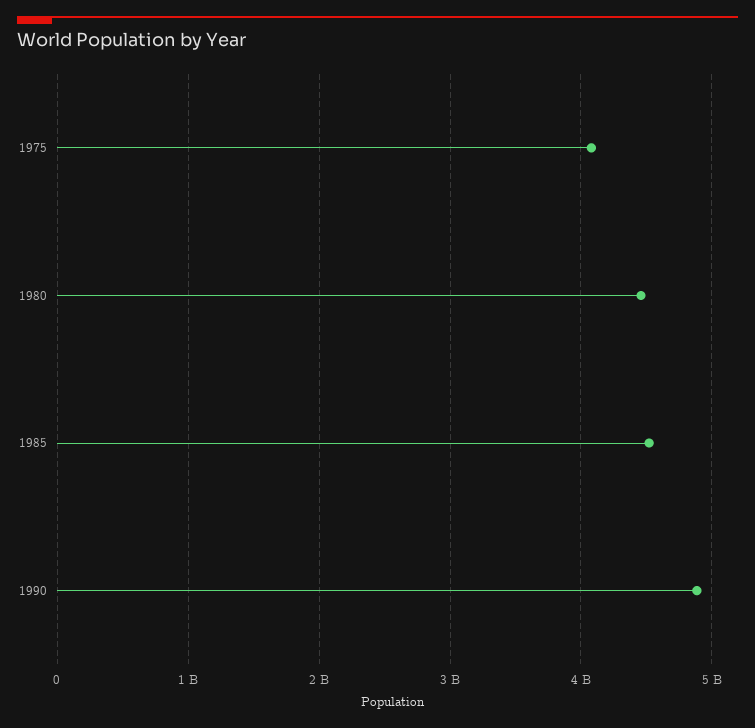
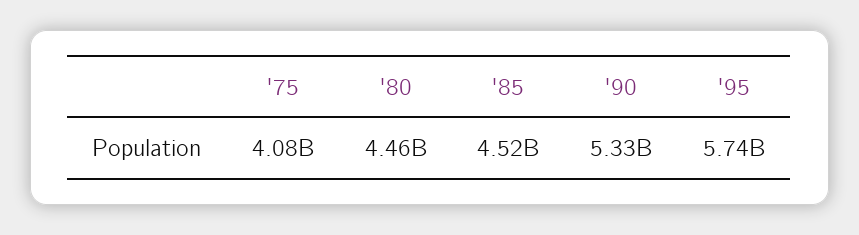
1990: 4900000000 -> 5330000000
'95: none -> 5740000000

